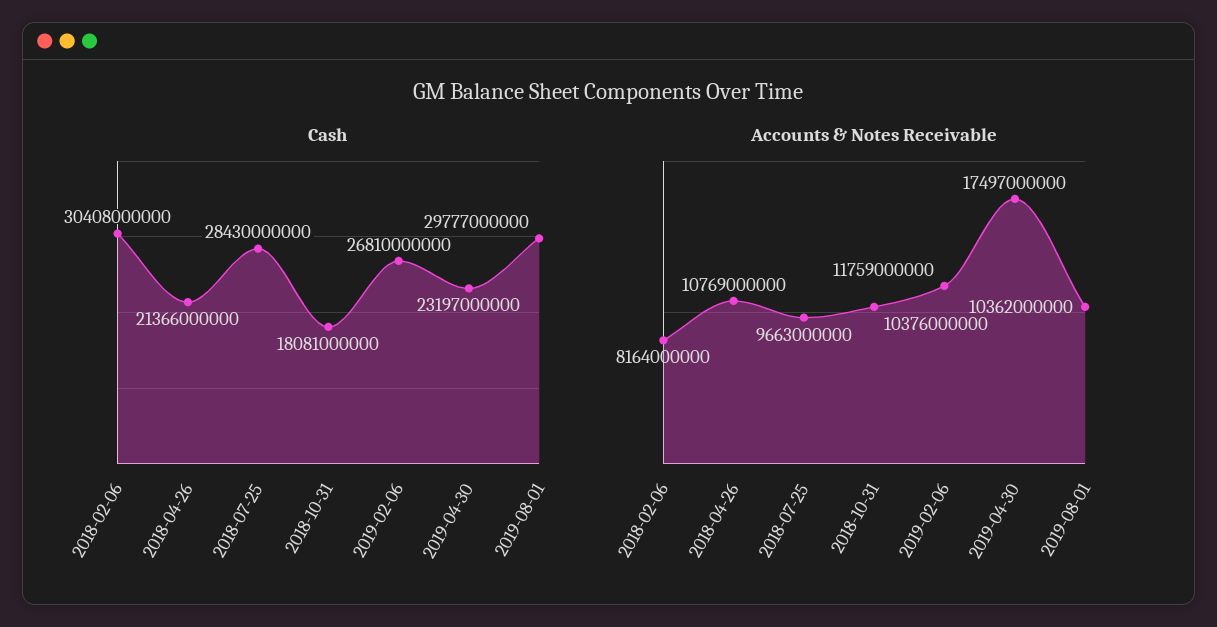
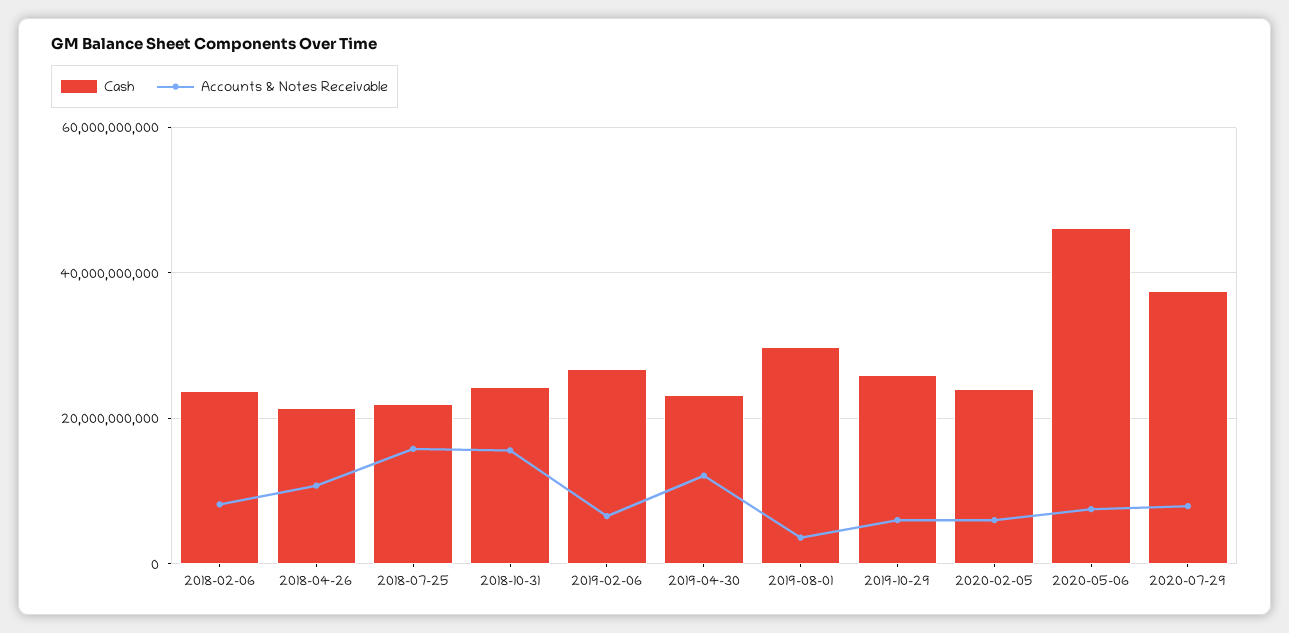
Cash, 2018-02-06: 30408000000 -> 24000000000
Cash, 2018-07-25: 28430000000 -> 22000000000
Cash, 2018-10-31: 18081000000 -> 24000000000
Accounts & Notes Receivable, 2018-07-25: 9663000000 -> 16000000000
Accounts & Notes Receivable, 2018-10-31: 10376000000 -> 16000000000
Accounts & Notes Receivable, 2019-02-06: 11759000000 -> 6000000000
Accounts & Notes Receivable, 2019-04-30: 17497000000 -> 12000000000
Accounts & Notes Receivable, 2019-08-01: 10362000000 -> 4000000000
Cash, 2019-10-29: none -> 26000000000
Accounts & Notes Receivable, 2019-10-29: none -> 6000000000
Cash, 2020-02-05: none -> 24000000000
Accounts & Notes Receivable, 2020-02-05: none -> 6000000000
Cash, 2020-05-06: none -> 46000000000
Accounts & Notes Receivable, 2020-05-06: none -> 8000000000
Cash, 2020-07-29: none -> 38000000000
Accounts & Notes Receivable, 2020-07-29: none -> 8000000000

